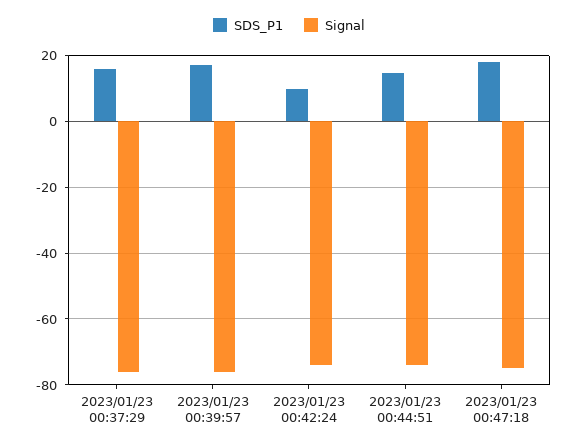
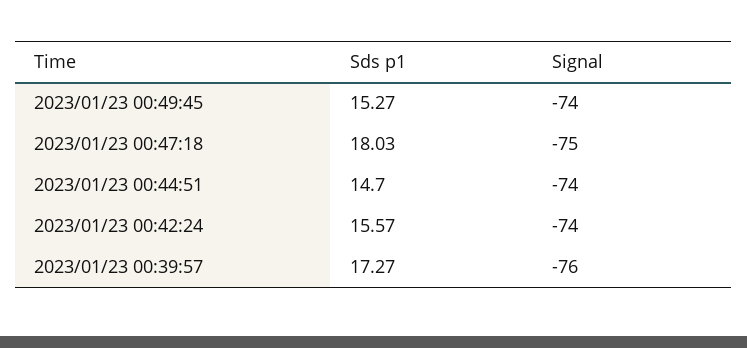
SDS_P1, 2023/01/23 00:37:29: 16 -> none
Signal, 2023/01/23 00:37:29: -76 -> none
SDS_P1, 2023/01/23 00:42:24: 10 -> 15.57
SDS_P1, 2023/01/23 00:49:45: none -> 15.27
Signal, 2023/01/23 00:49:45: none -> -74

